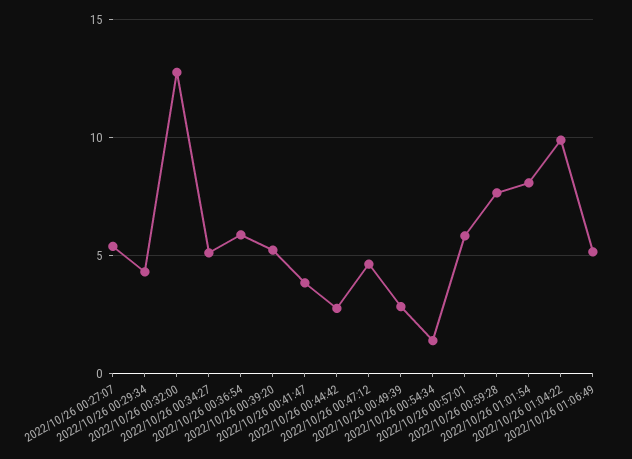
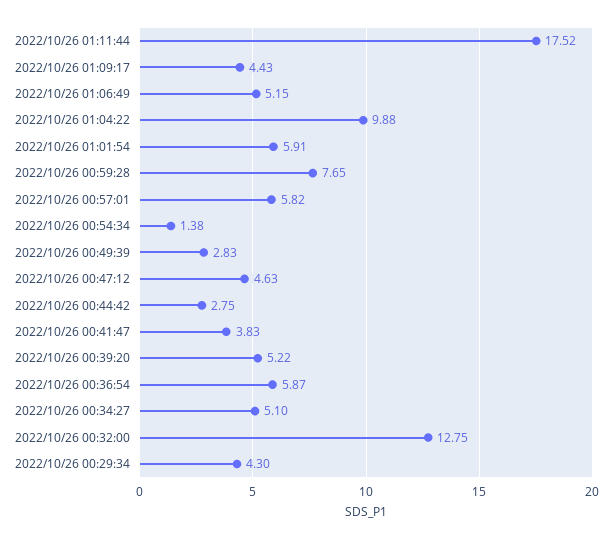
2022/10/26 00:27:07: 5.5 -> none
2022/10/26 01:01:54: 8 -> 5.91
2022/10/26 01:11:44: none -> 17.52
2022/10/26 01:09:17: none -> 4.43

